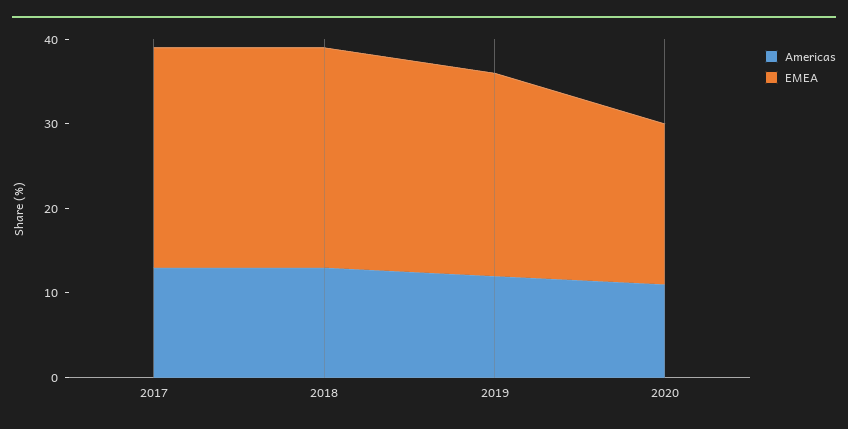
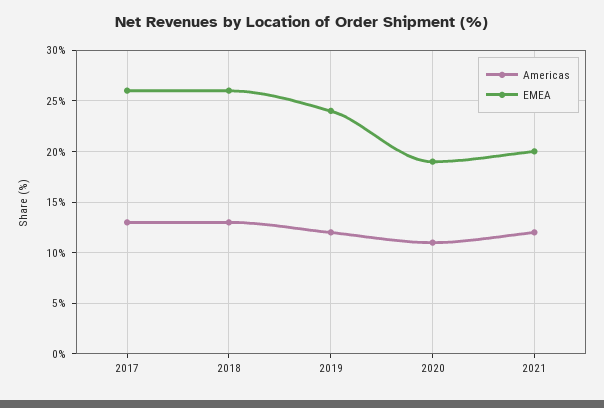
Americas, 2021: none -> 12
EMEA, 2021: none -> 20

